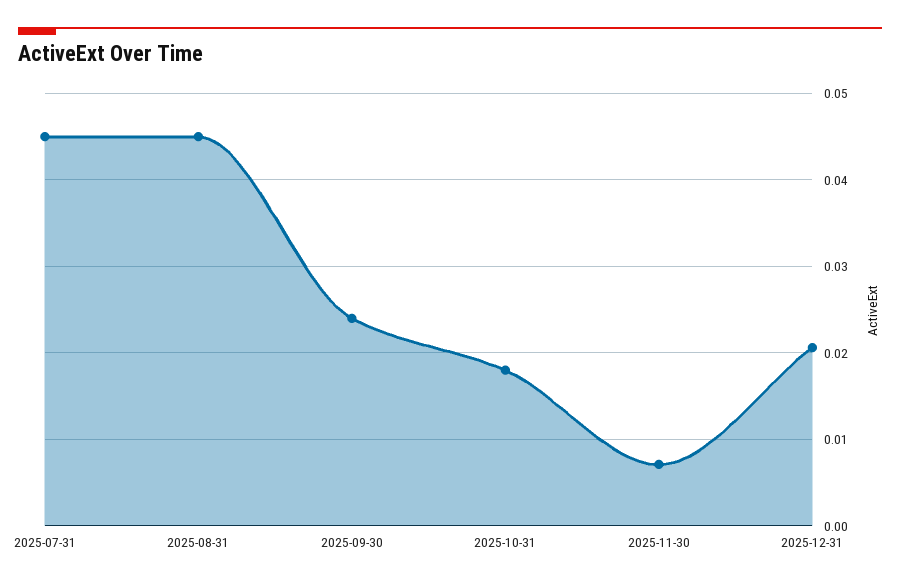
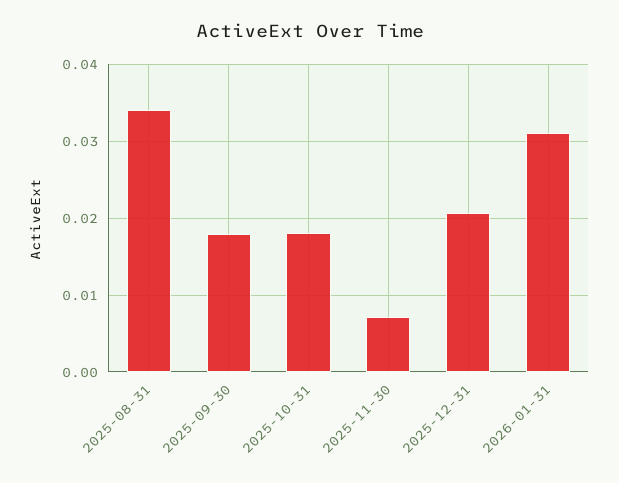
2025-07-31: 0.045 -> none
2025-08-31: 0.045 -> 0.034
2025-09-30: 0.024 -> 0.018
2026-01-31: none -> 0.031

